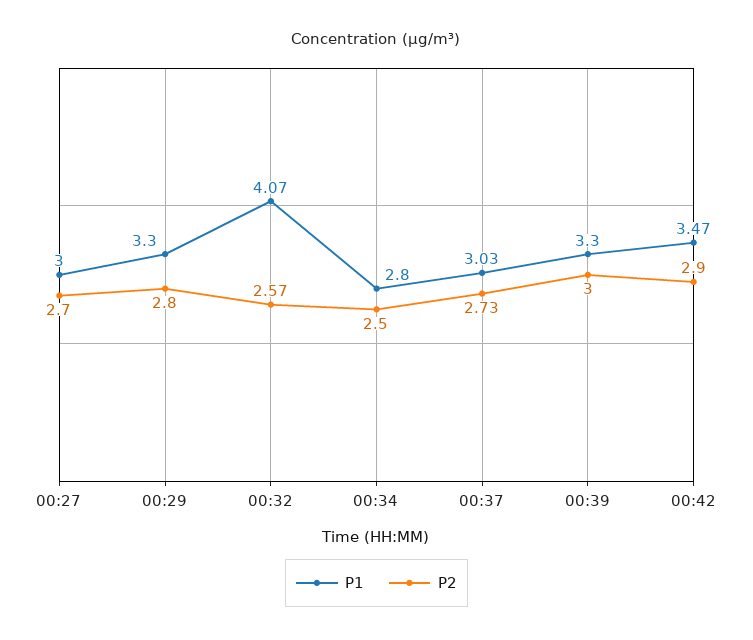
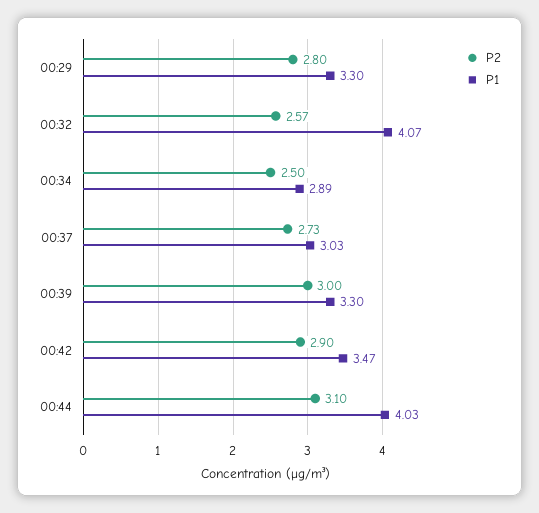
P1, 00:27: 3 -> none
P2, 00:27: 2.7 -> none
P1, 00:34: 2.8 -> 2.89
P2, 00:44: none -> 3.1
P1, 00:44: none -> 4.03

